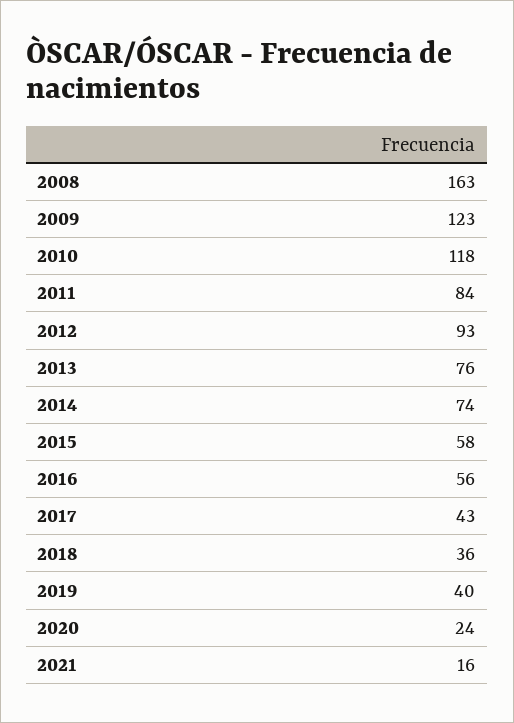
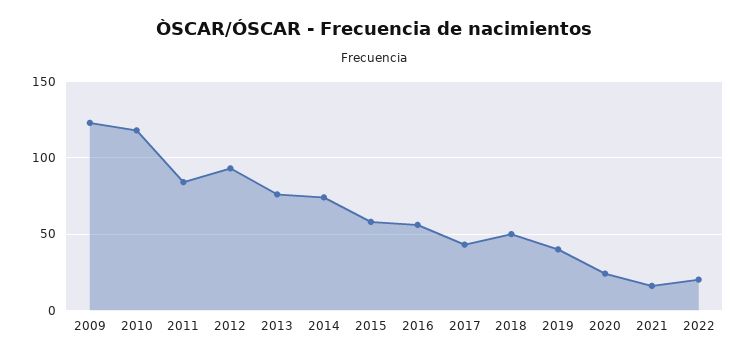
2008: 163 -> none
2018: 36 -> 50
2022: none -> 20

